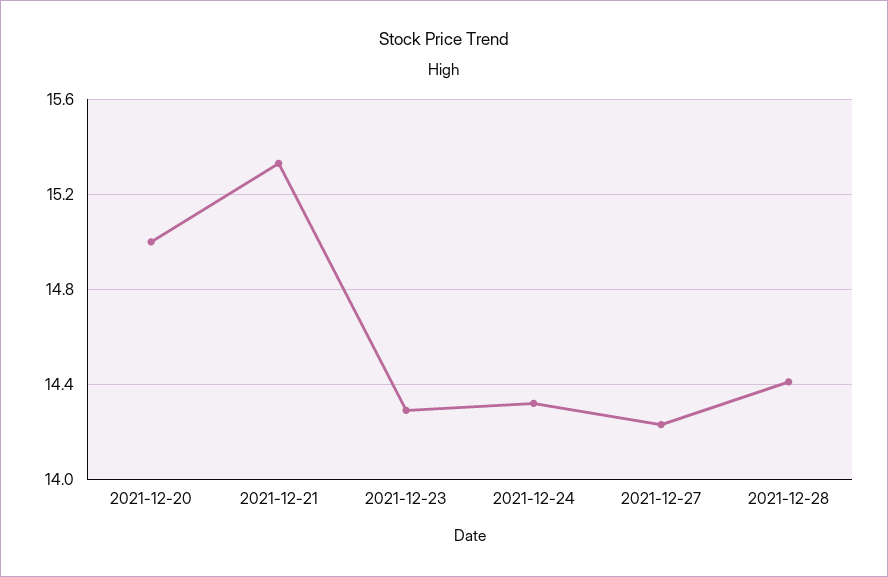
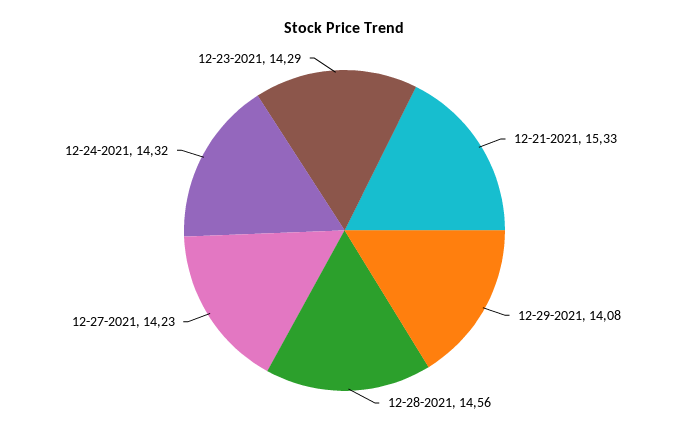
2021-12-20: 15 -> none
2021-12-28: 14.4 -> 14.56
12-29-2021: none -> 14.08

